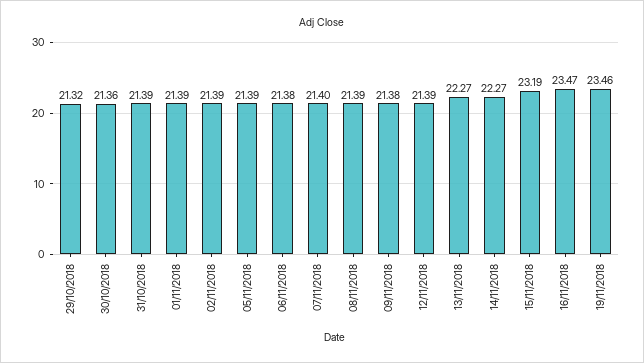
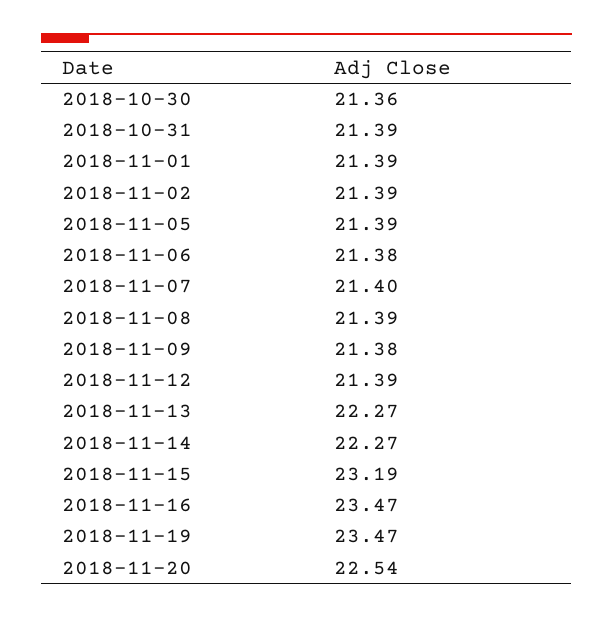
29/10/2018: 21.32 -> none
19/11/2018: 23.46 -> 23.47
2018-11-20: none -> 22.54

